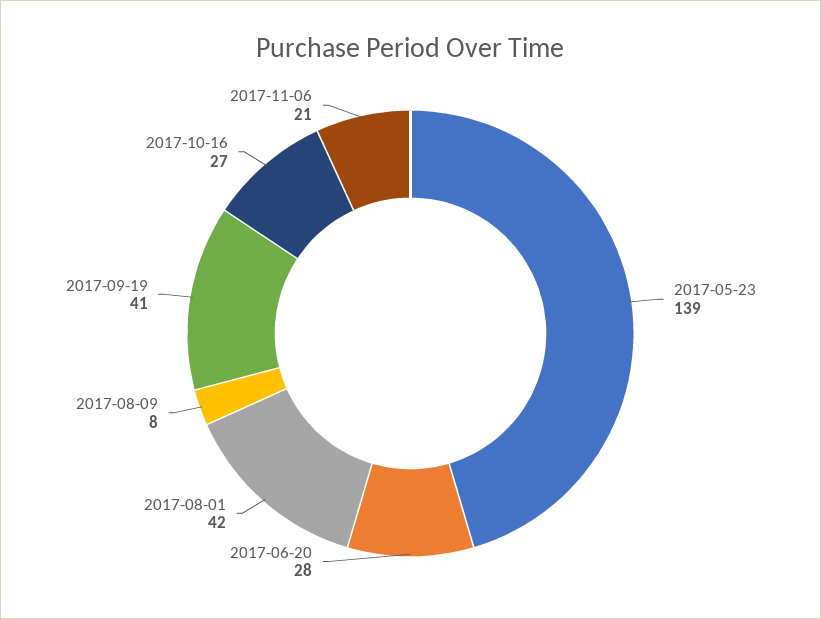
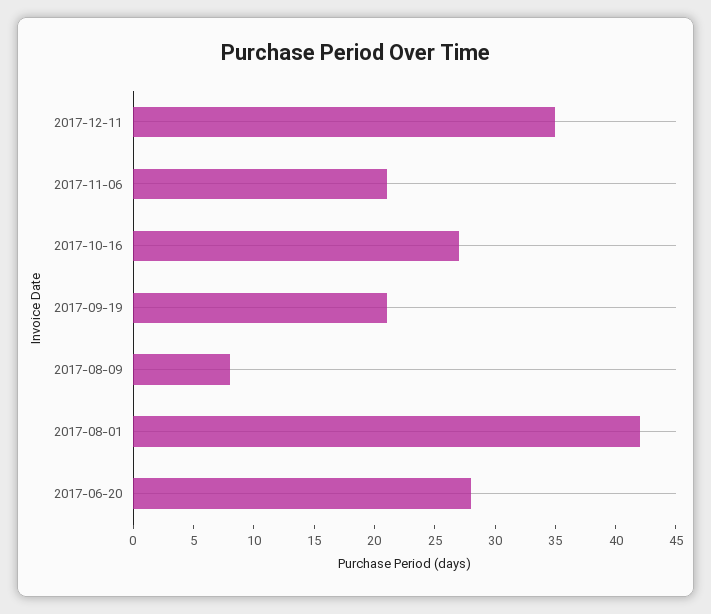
2017-05-23: 139 -> none
2017-09-19: 41 -> 21
2017-12-11: none -> 35

